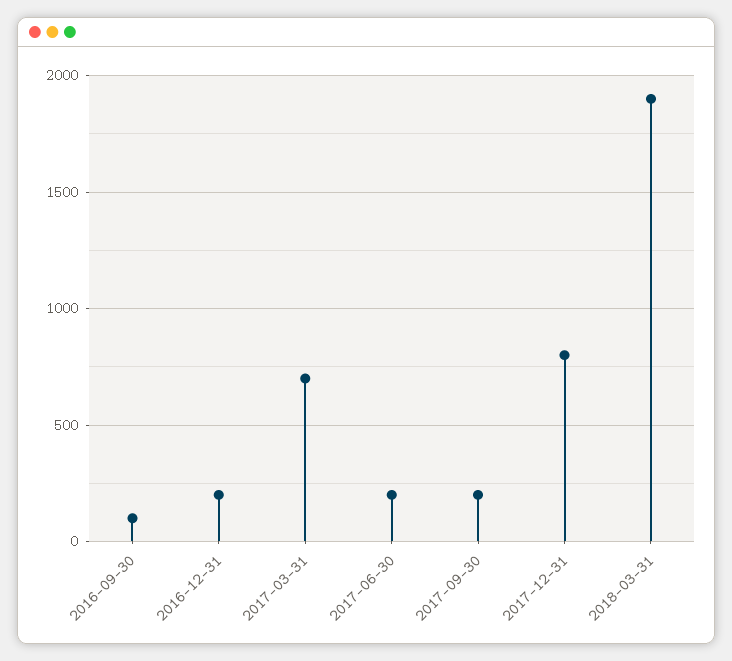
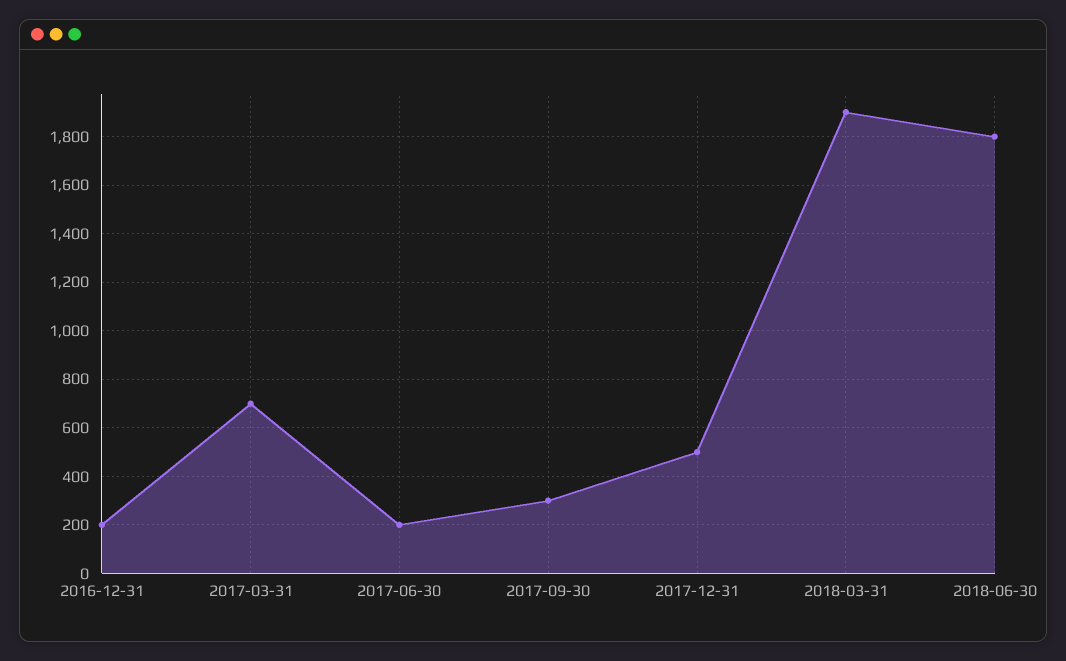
2016-09-30: 100 -> none
2017-09-30: 200 -> 300
2017-12-31: 800 -> 500
2018-06-30: none -> 1800

